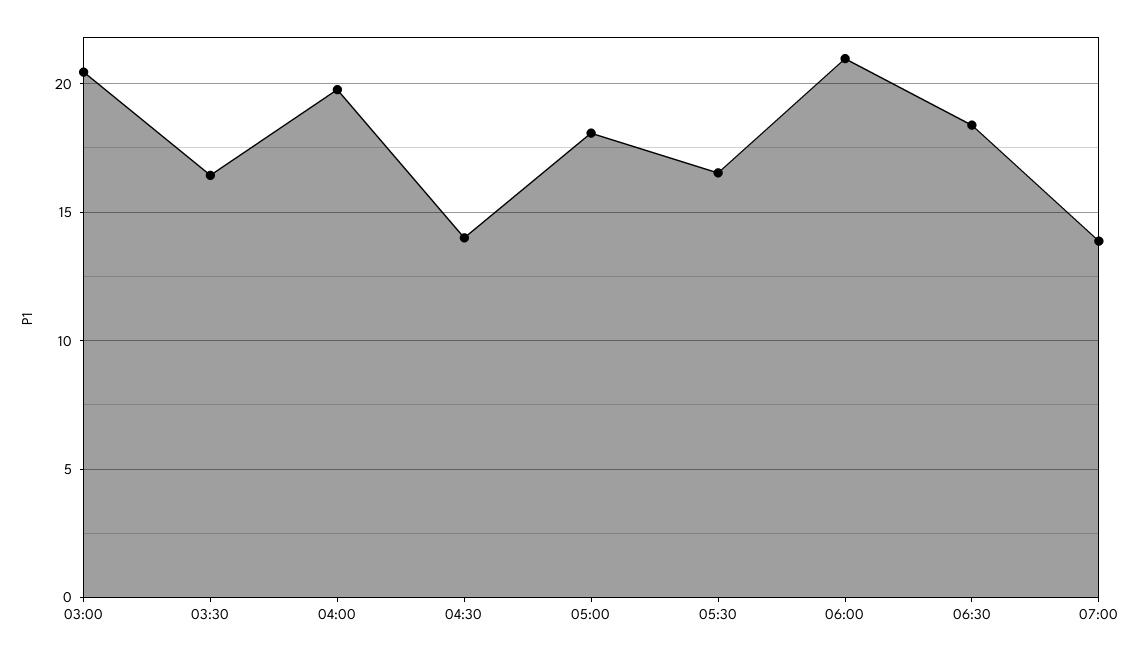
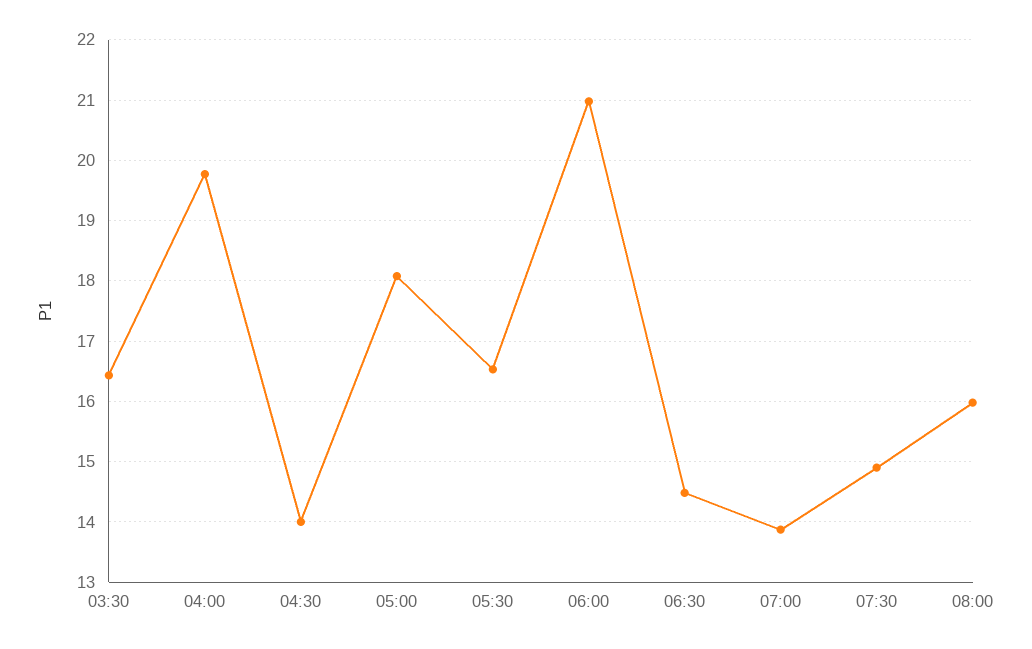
03:00: 20.5 -> none
06:30: 18.5 -> 14.5
07:30: none -> 14.9
08:00: none -> 16

